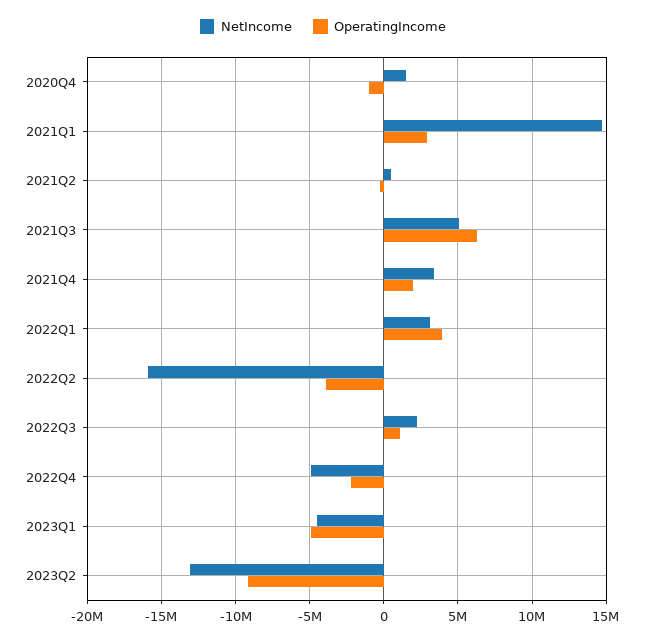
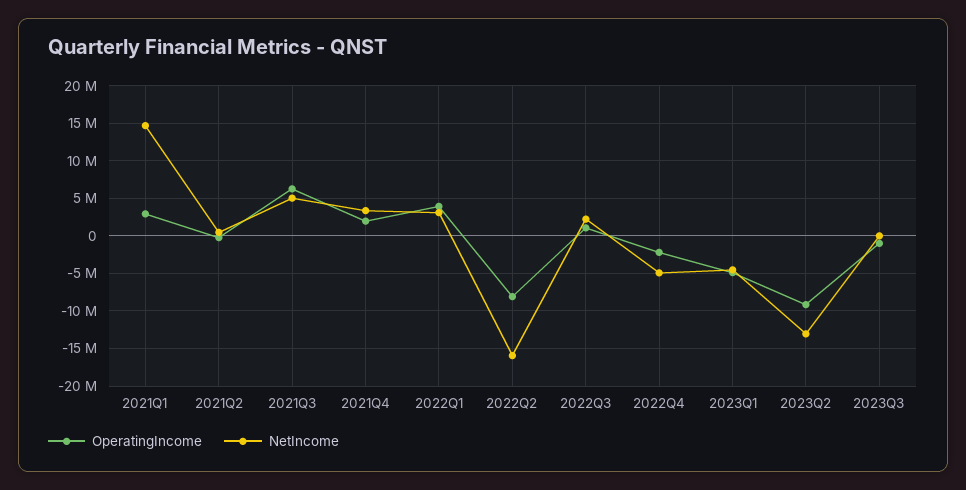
NetIncome, 2020Q4: 1500000 -> none
OperatingIncome, 2020Q4: -1000000 -> none
OperatingIncome, 2022Q2: -4000000 -> -8000000
OperatingIncome, 2023Q3: none -> -1000000
NetIncome, 2023Q3: none -> 0

